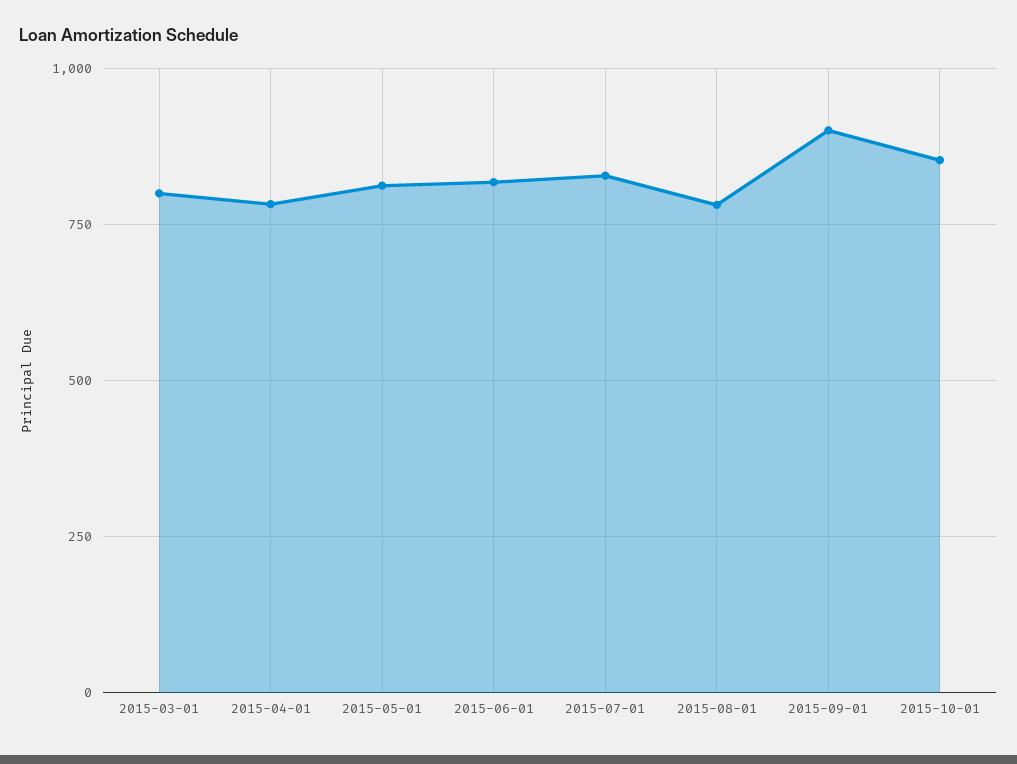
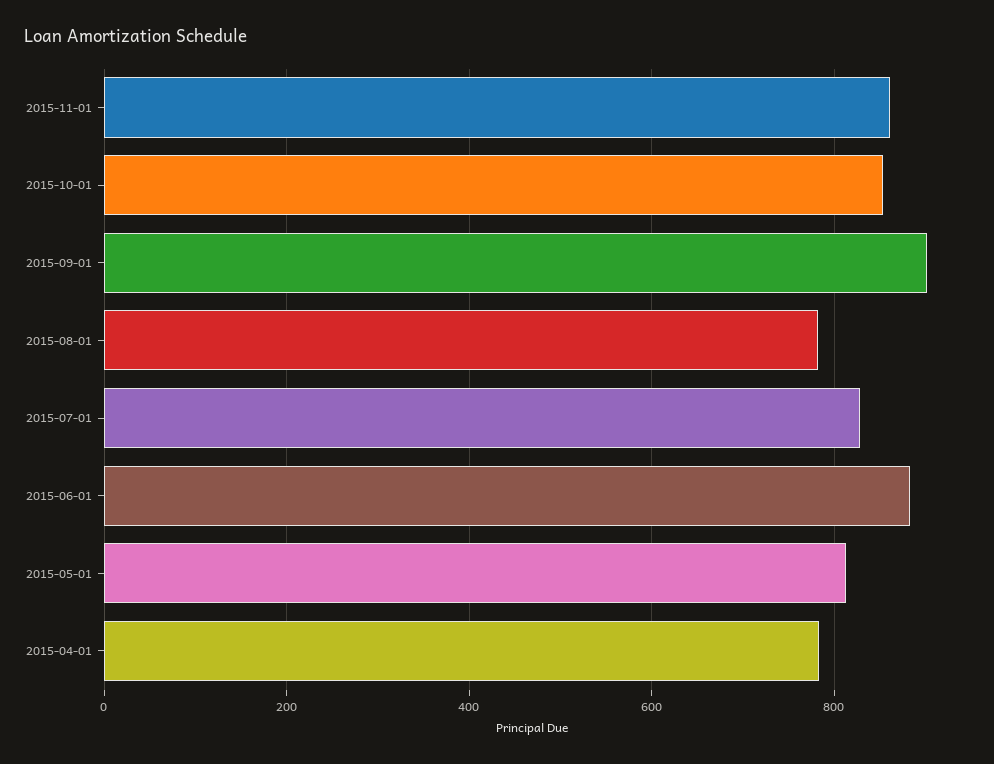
2015-03-01: 800 -> none
2015-06-01: 825 -> 880
2015-11-01: none -> 860

